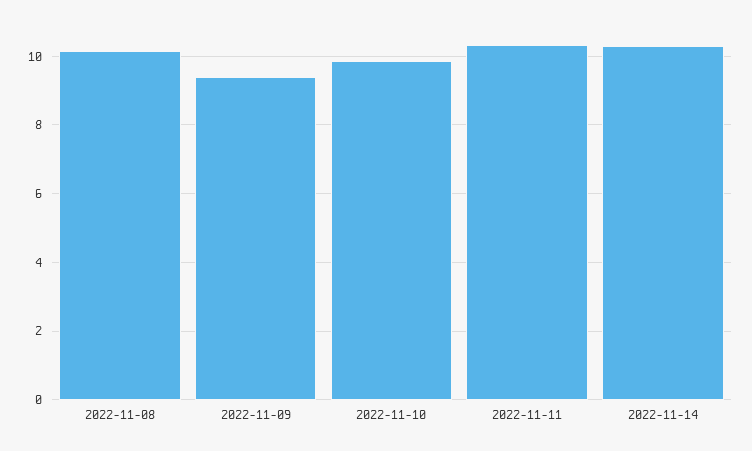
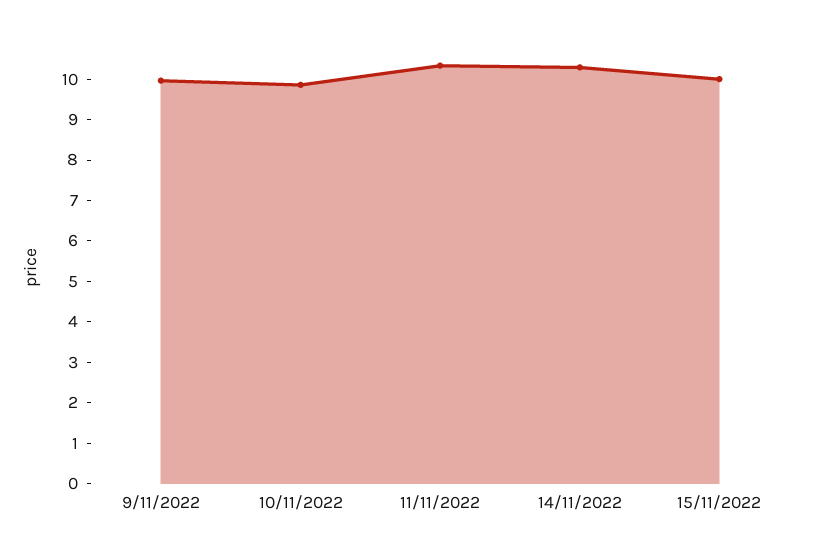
2022-11-08: 10.2 -> none
2022-11-09: 9.4 -> 10
15/11/2022: none -> 10

